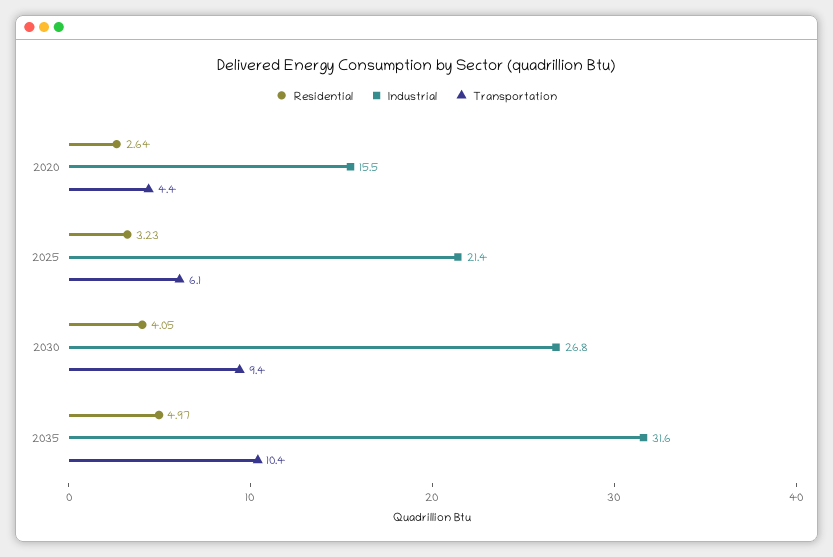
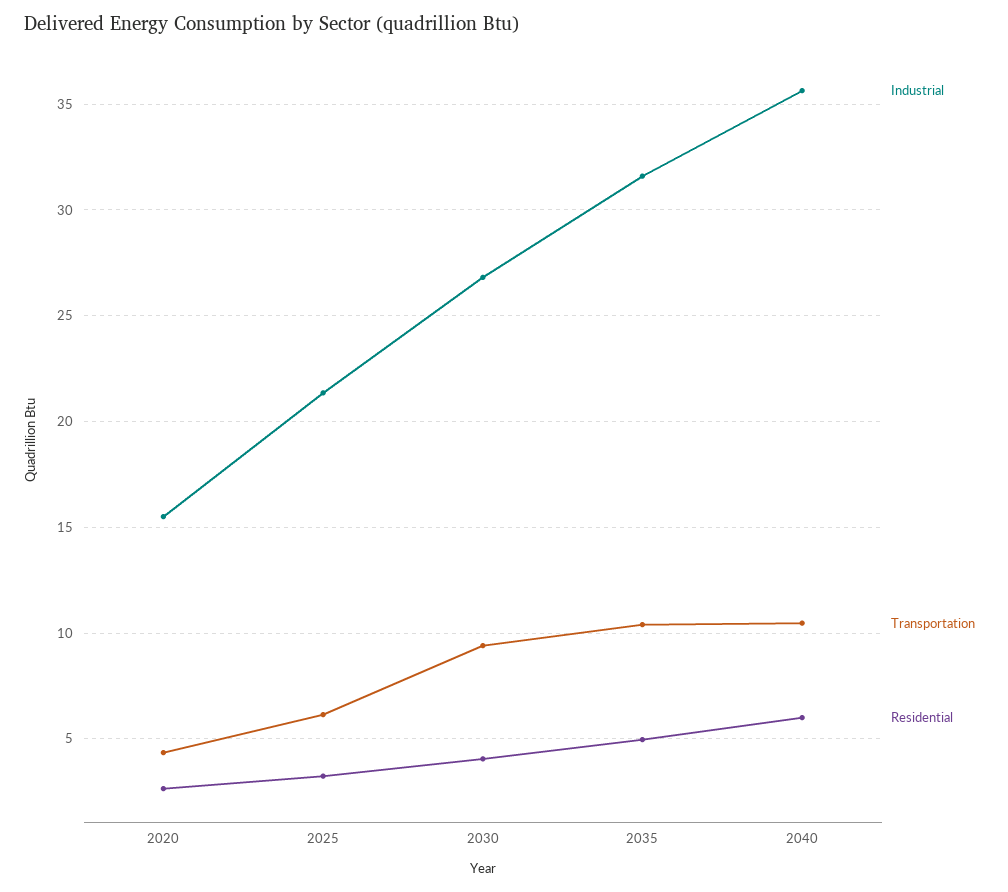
Industrial, 2040: none -> 35.5
Transportation, 2040: none -> 10.5
Residential, 2040: none -> 6

